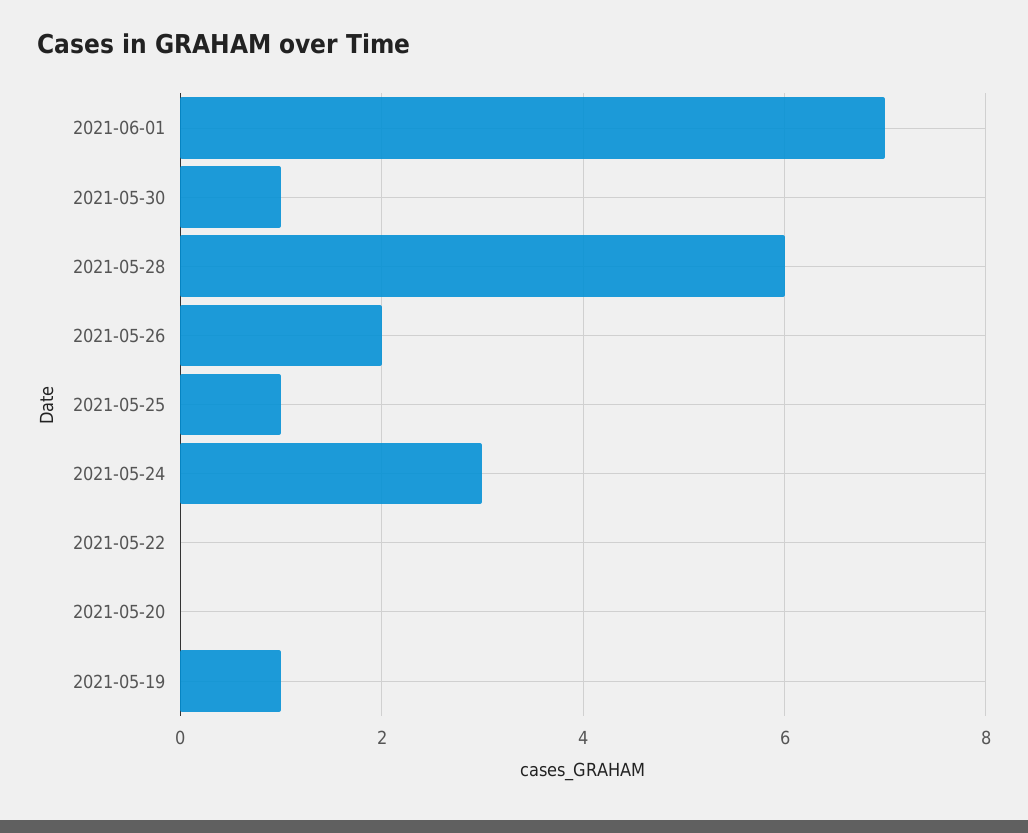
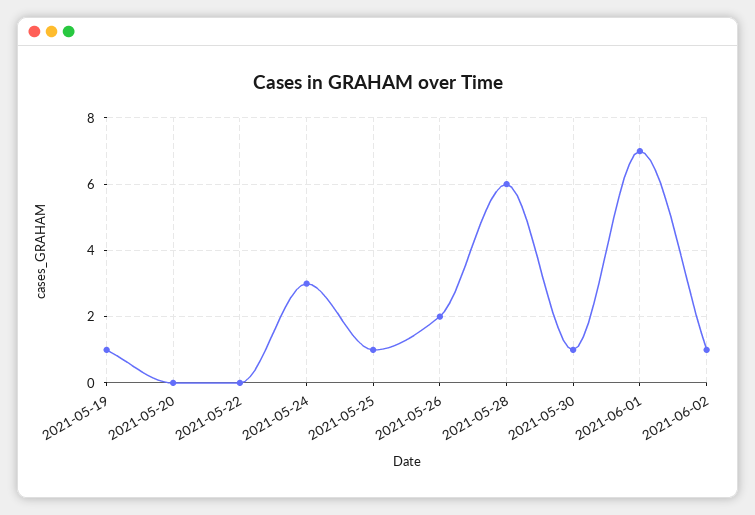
2021-06-02: none -> 1

